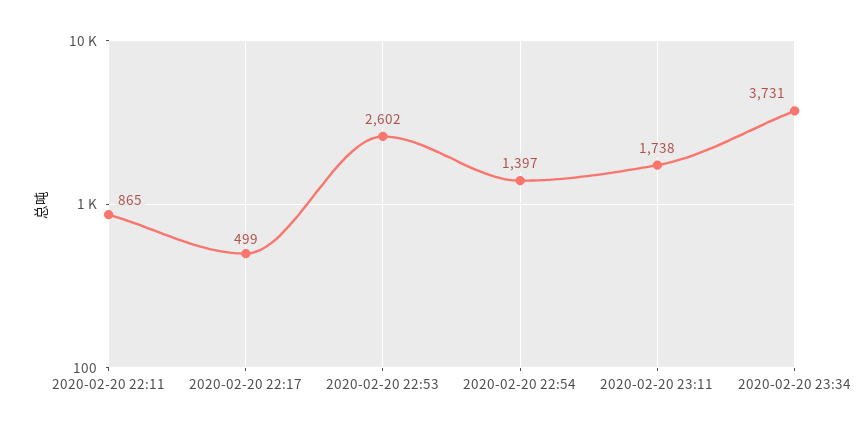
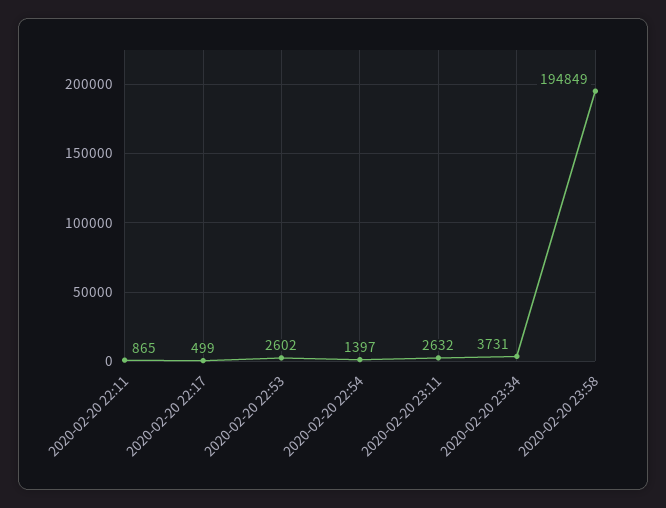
2020-02-20 23:11: 1738 -> 2632
2020-02-20 23:58: none -> 194849

